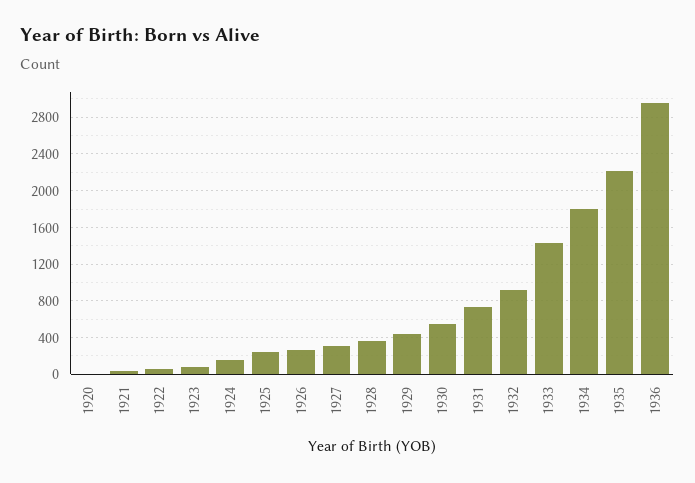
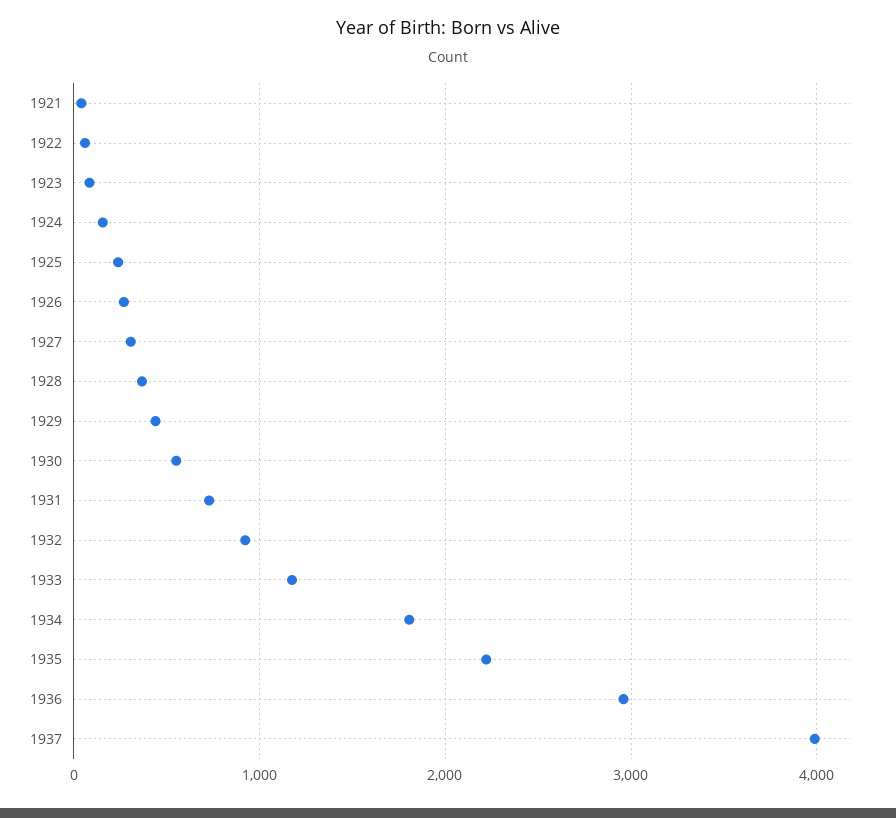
1920: 0 -> none
1933: 1400 -> 1200
1937: none -> 4000

